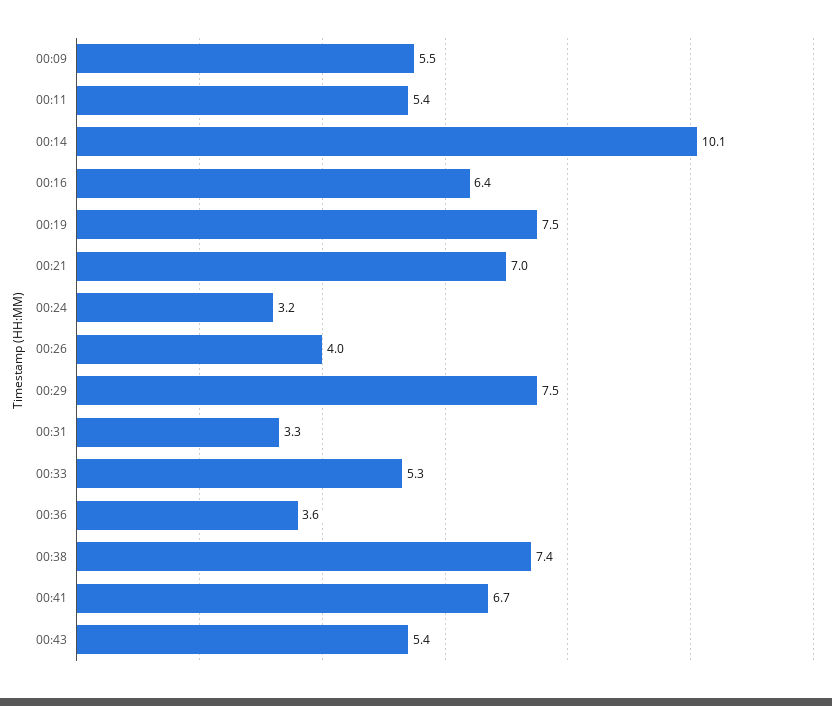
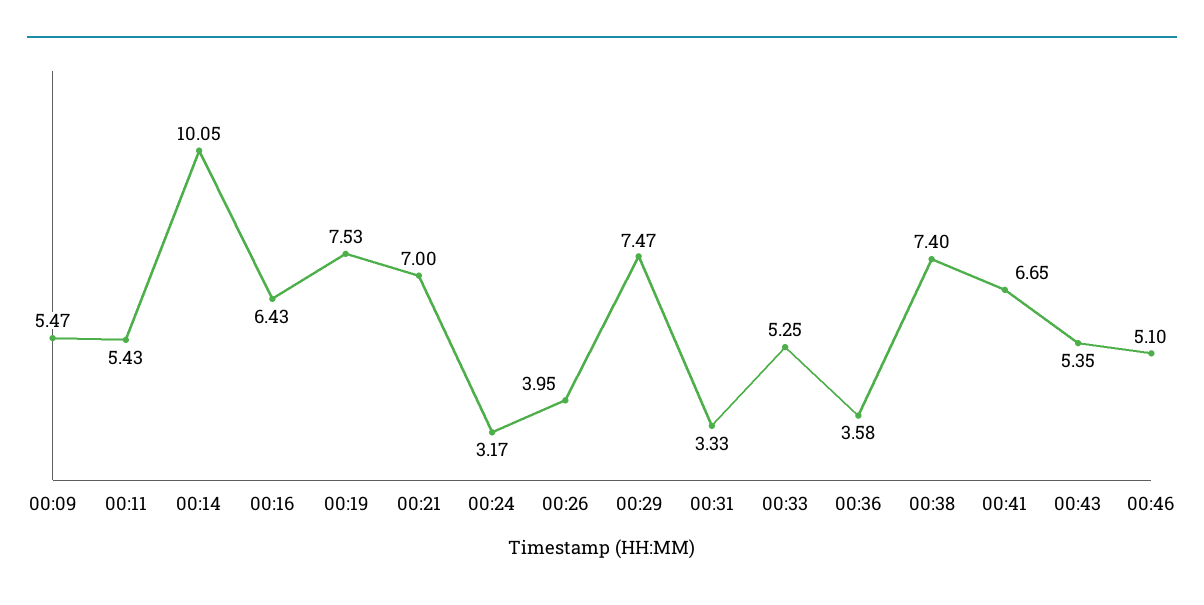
00:46: none -> 5.1

